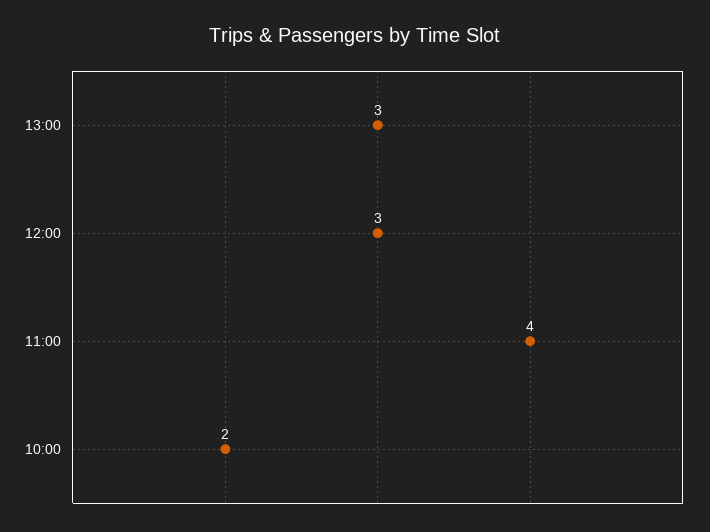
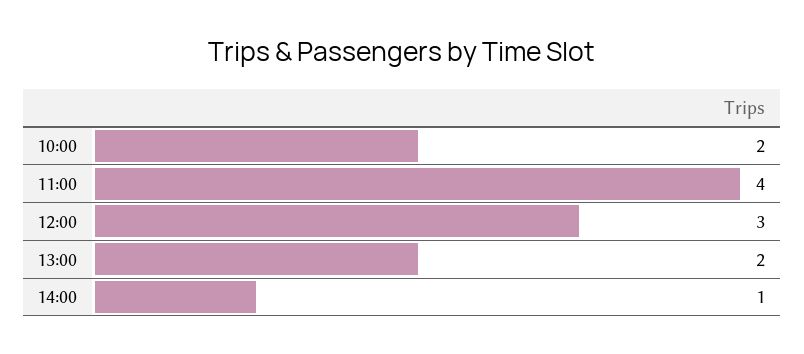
13:00: 3 -> 2
14:00: none -> 1

